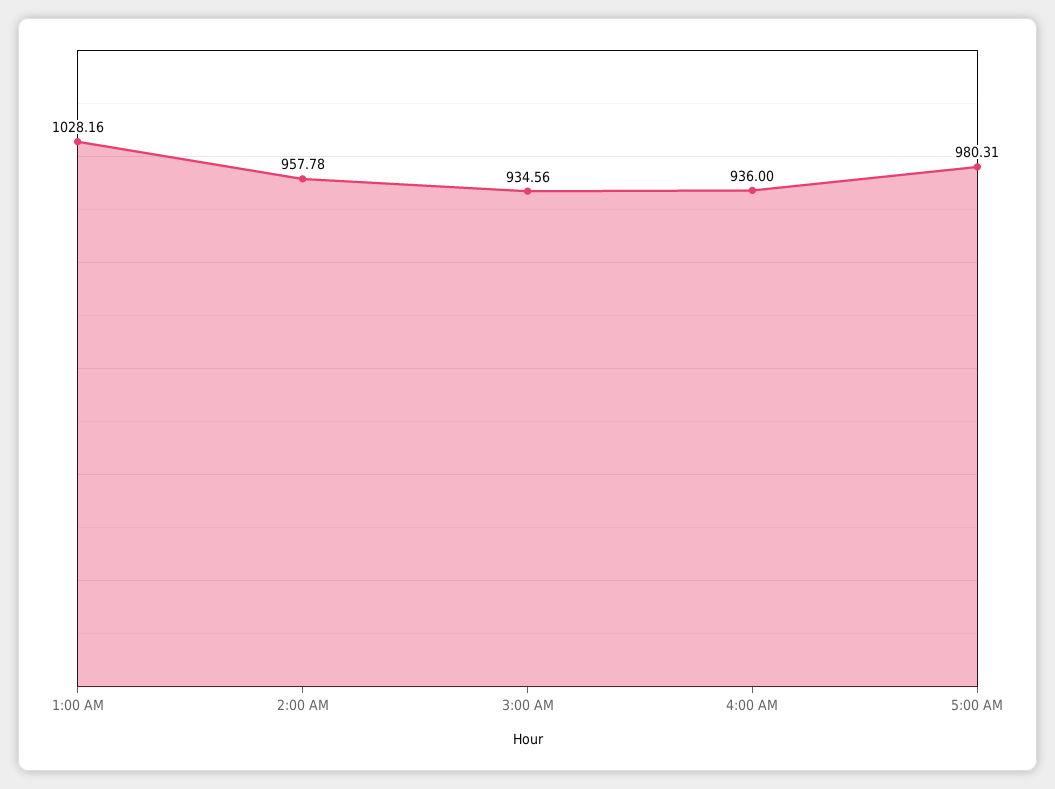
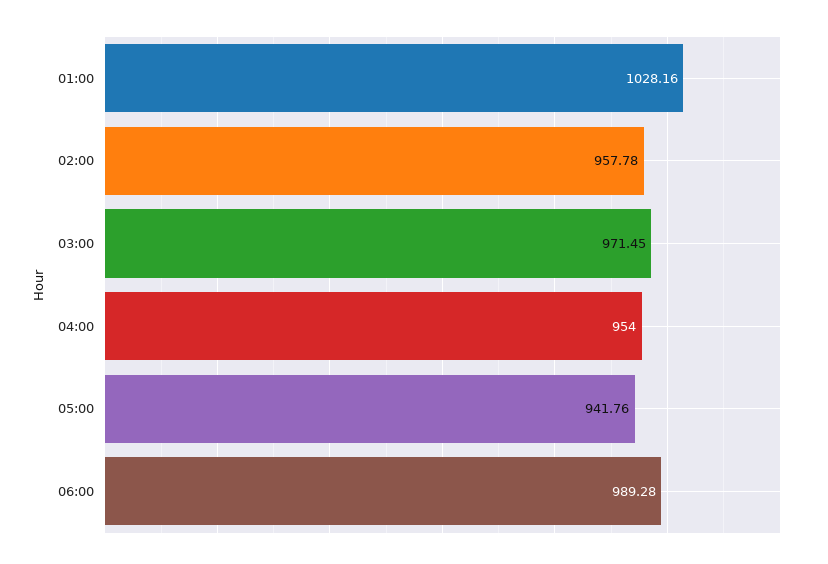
3:00 AM: 934.56 -> 971.45
4:00 AM: 936 -> 954
5:00 AM: 980.31 -> 941.76
06:00: none -> 989.28

